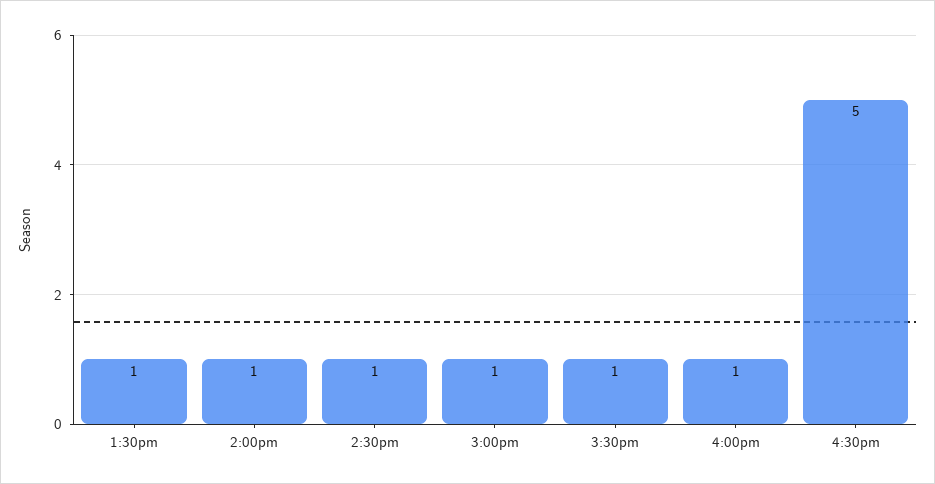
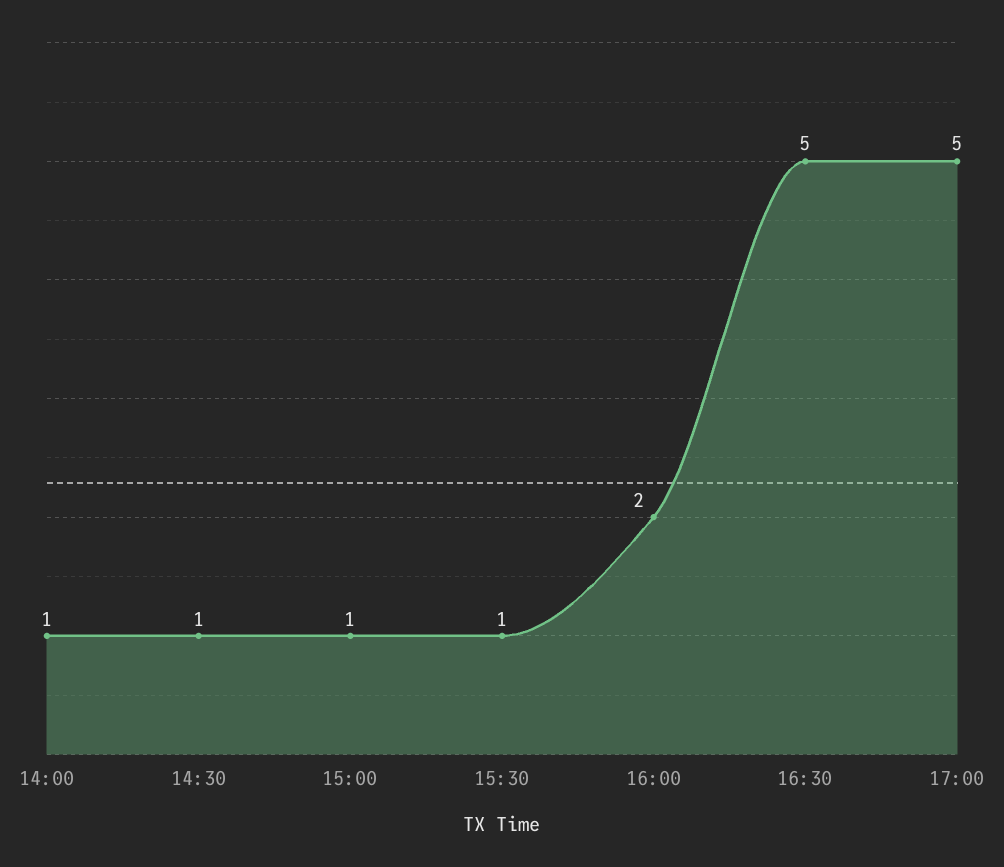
1:30pm: 1 -> none
4:00pm: 1 -> 2
17:00: none -> 5

